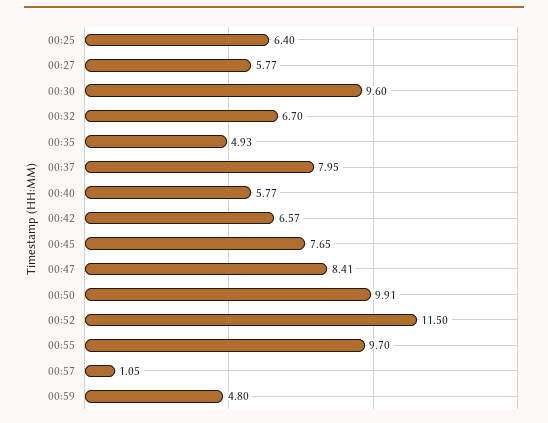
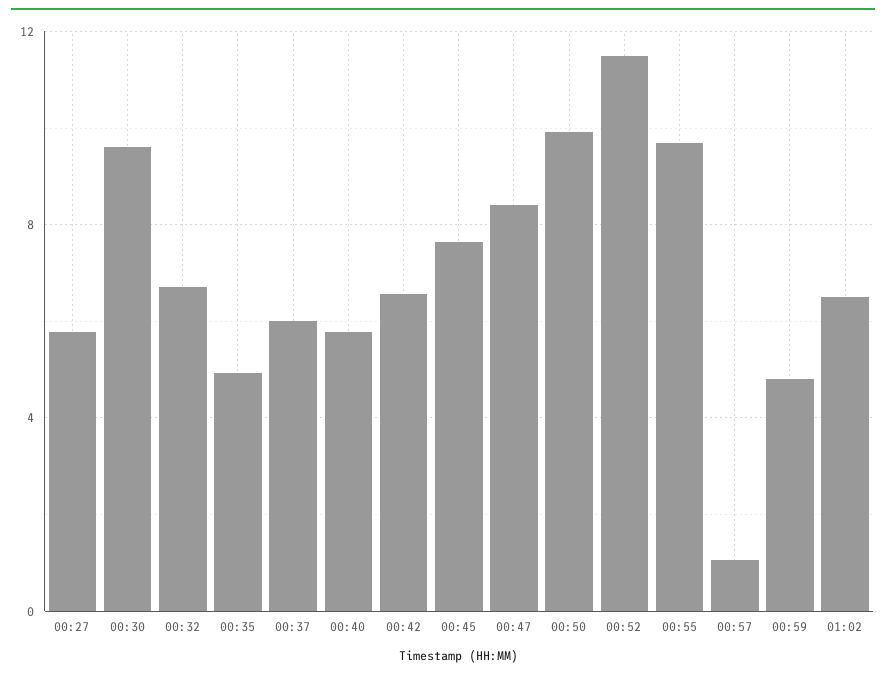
00:25: 6.4 -> none
00:37: 7.95 -> 6
01:02: none -> 6.5

